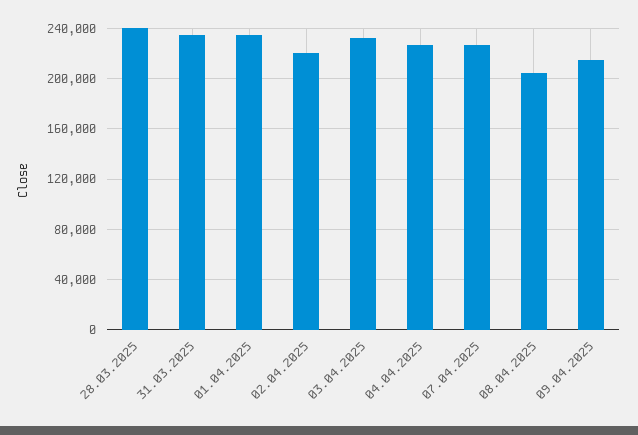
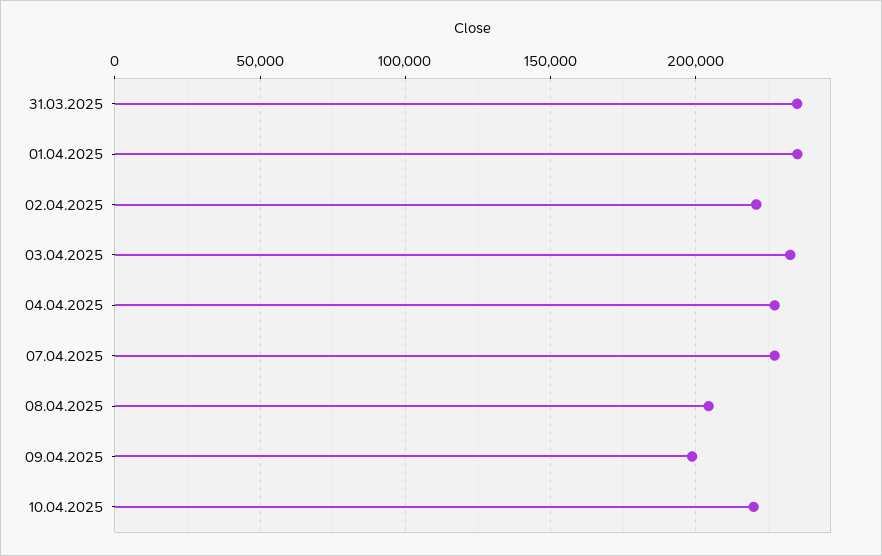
28.03.2025: 240000 -> none
09.04.2025: 215000 -> 200000
10.04.2025: none -> 220000

